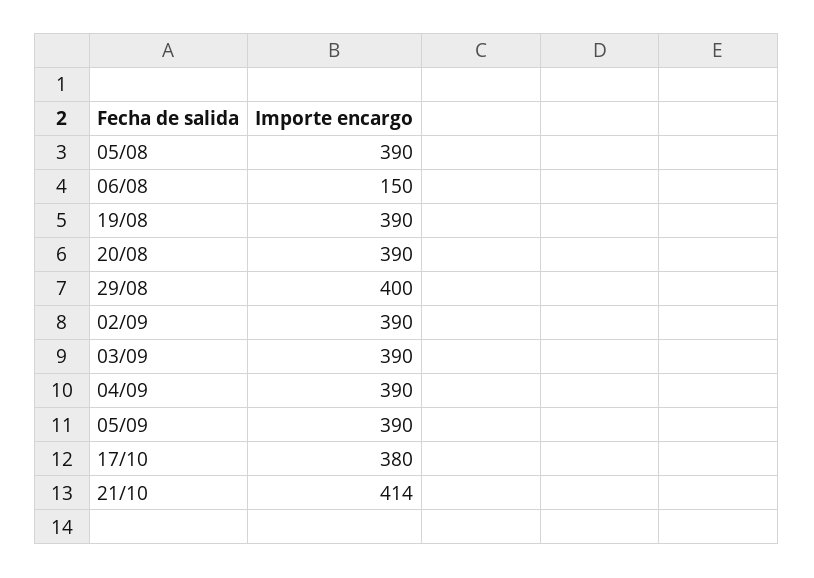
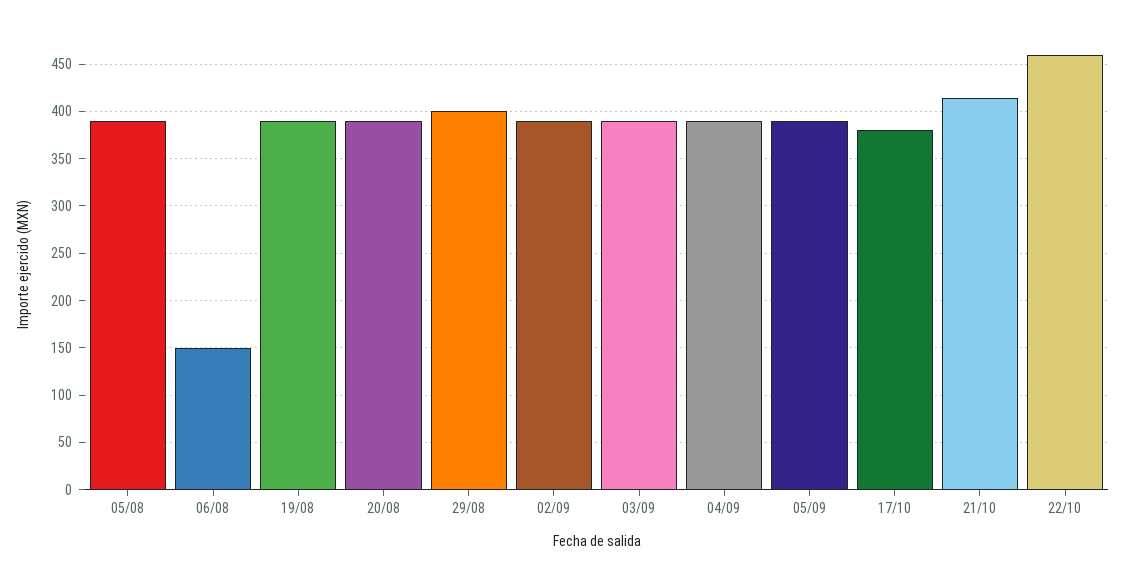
22/10: none -> 460

